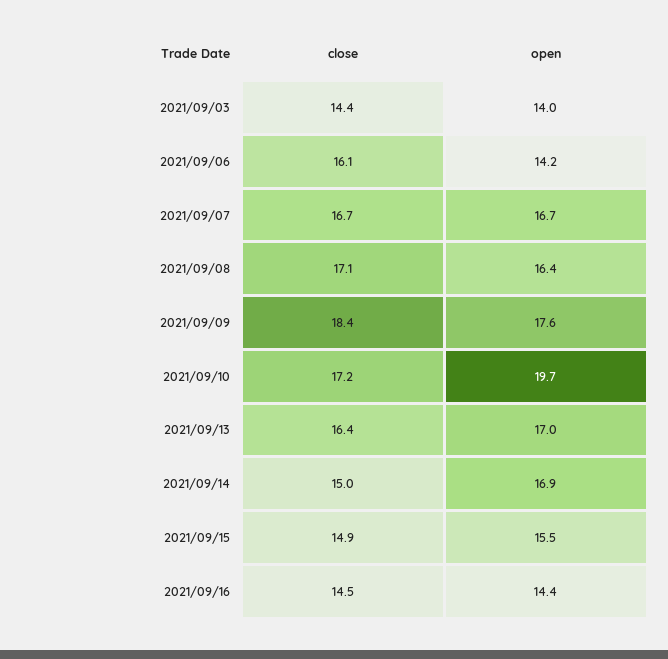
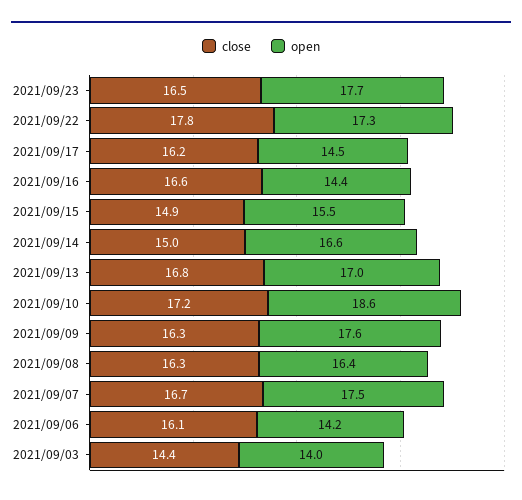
open, 2021/09/07: 16.7 -> 17.5
close, 2021/09/08: 17.1 -> 16.3
close, 2021/09/09: 18.4 -> 16.3
open, 2021/09/10: 19.7 -> 18.6
close, 2021/09/13: 16.4 -> 16.8
open, 2021/09/14: 16.9 -> 16.6
close, 2021/09/16: 14.5 -> 16.6
close, 2021/09/23: none -> 16.5
open, 2021/09/23: none -> 17.7
close, 2021/09/22: none -> 17.8
open, 2021/09/22: none -> 17.3
close, 2021/09/17: none -> 16.2
open, 2021/09/17: none -> 14.5

